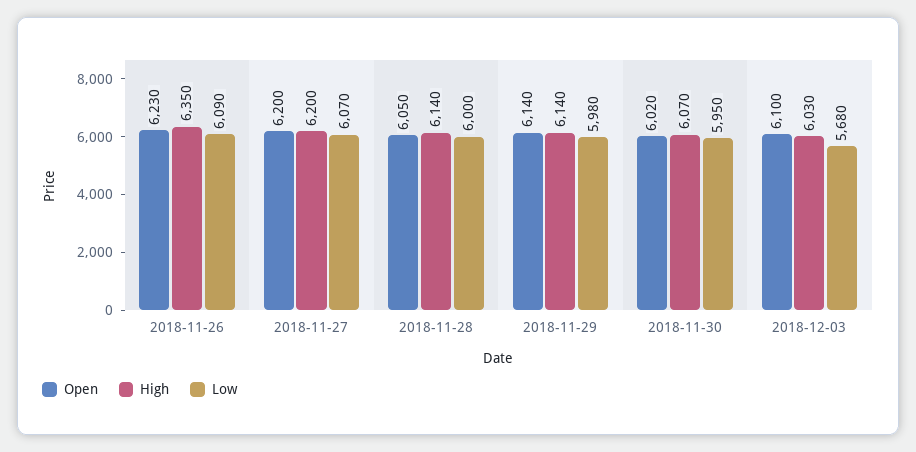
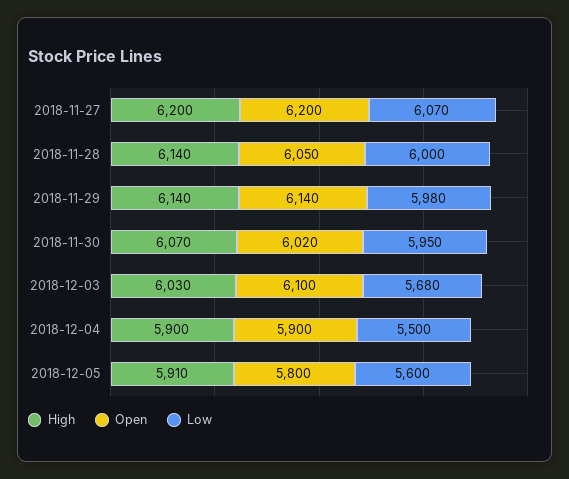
Open, 2018-11-26: 6230 -> none
High, 2018-11-26: 6350 -> none
Low, 2018-11-26: 6090 -> none
High, 2018-12-04: none -> 5900
Open, 2018-12-04: none -> 5900
Low, 2018-12-04: none -> 5500
High, 2018-12-05: none -> 5910
Open, 2018-12-05: none -> 5800
Low, 2018-12-05: none -> 5600

